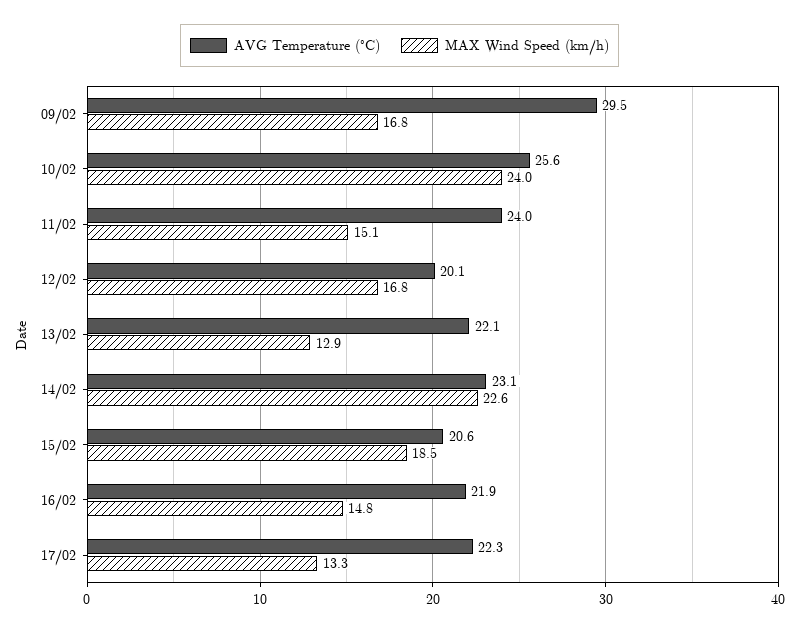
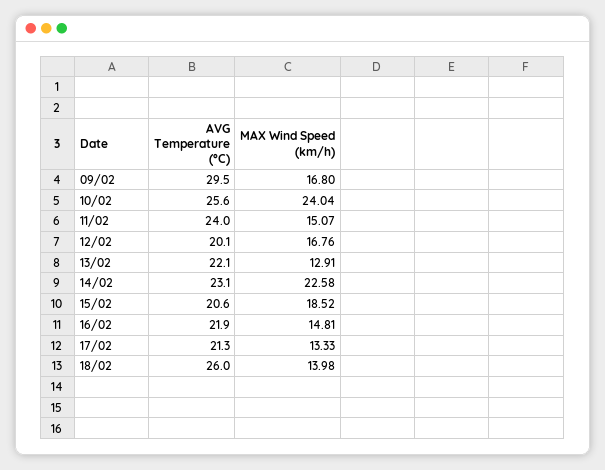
AVG Temperature (°C), 17/02: 22.3 -> 21.3
AVG Temperature (°C), 18/02: none -> 26
MAX Wind Speed (km/h), 18/02: none -> 13.98

